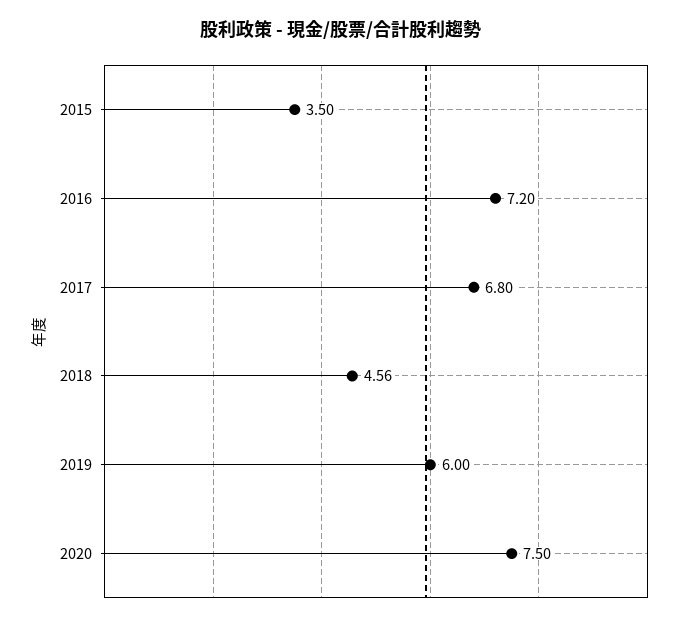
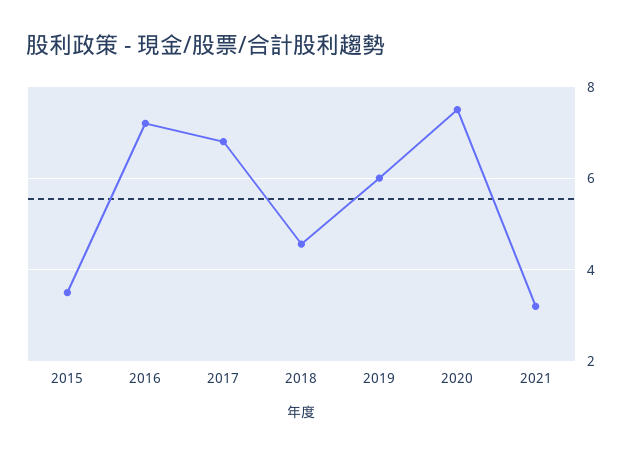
2021: none -> 3.2

